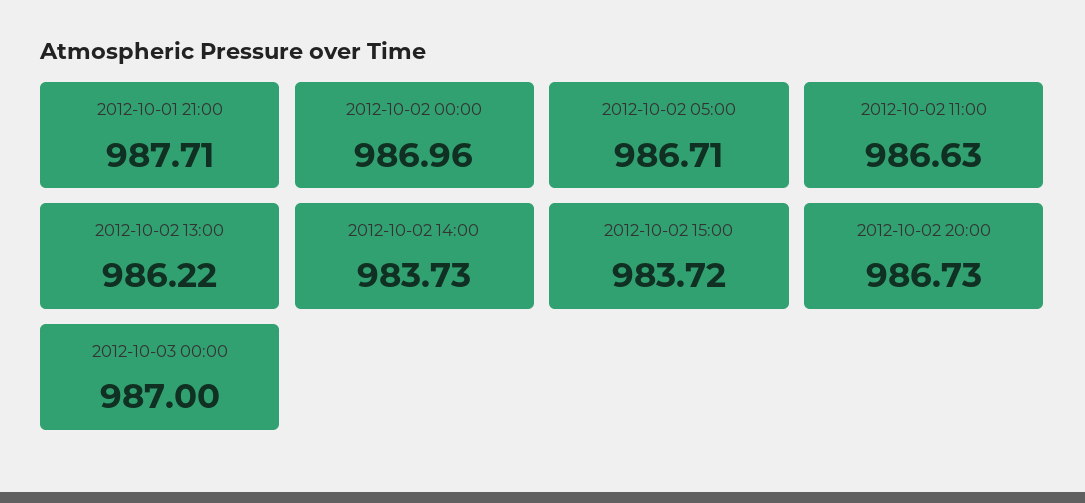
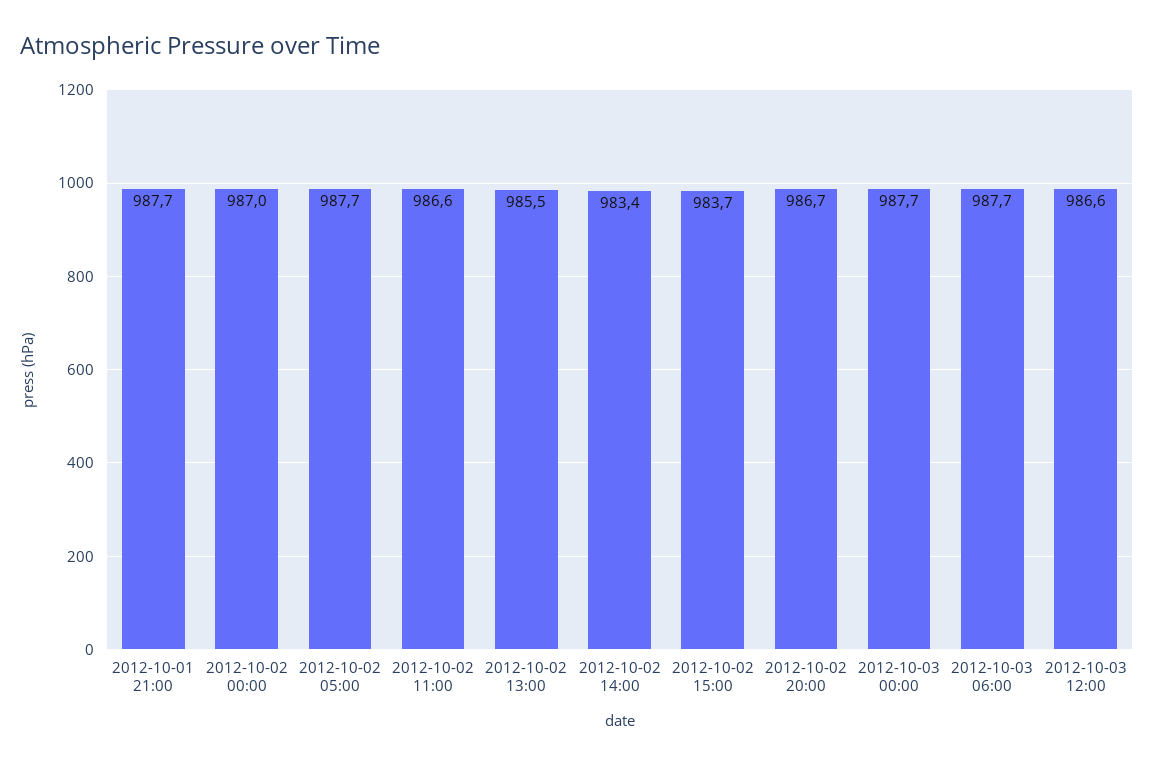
2012-10-02 05:00: 986.71 -> 987.7
2012-10-02 13:00: 986.22 -> 985.5
2012-10-02 14:00: 983.73 -> 983.4
2012-10-03 00:00: 987 -> 987.7
2012-10-03 06:00: none -> 987.7
2012-10-03 12:00: none -> 986.6

